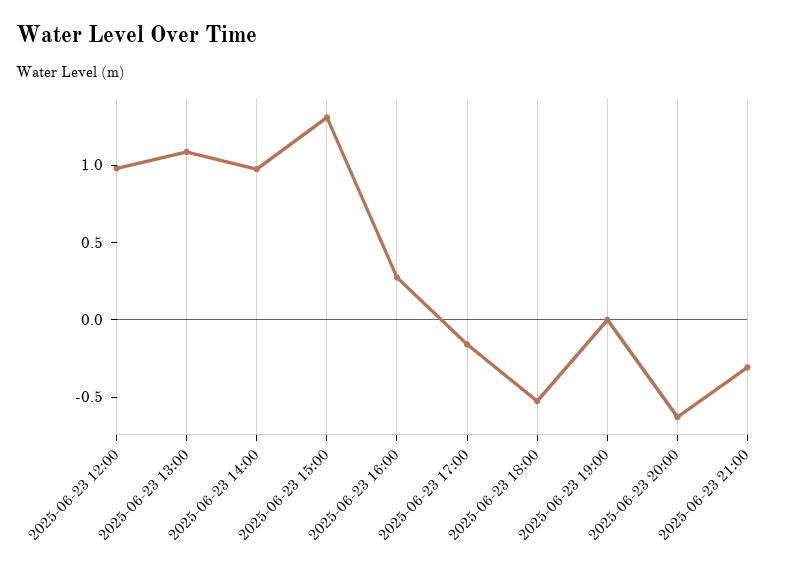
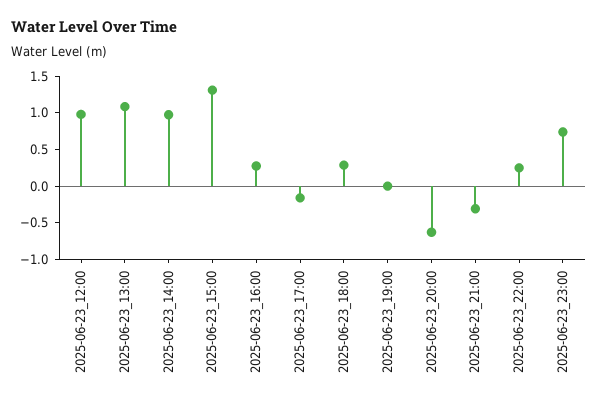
2025-06-23 18:00: -0.5 -> 0.25
2025-06-23_22:00: none -> 0.25
2025-06-23_23:00: none -> 0.75

